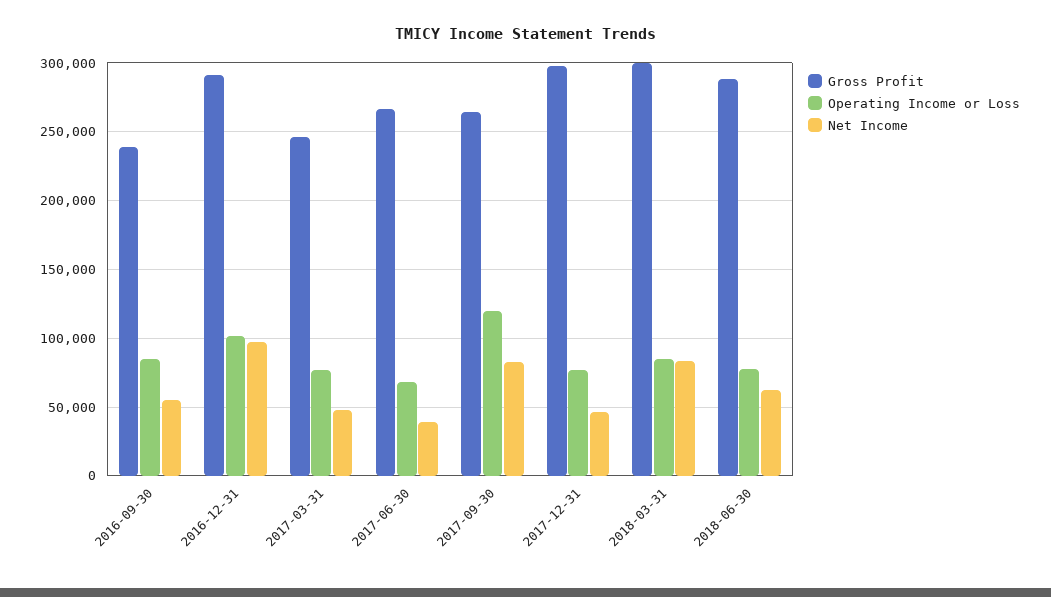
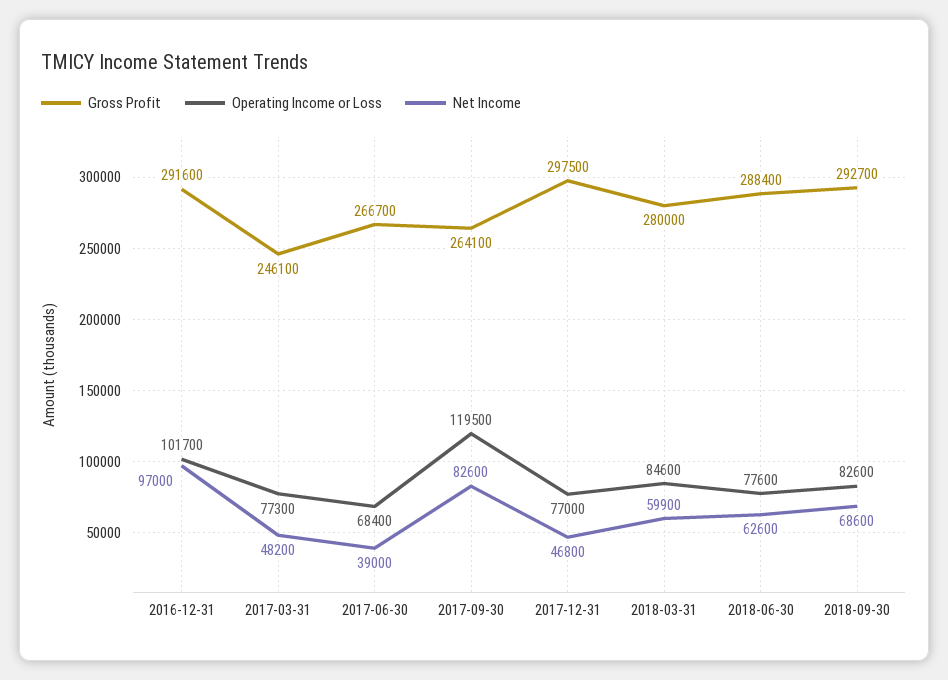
Gross Profit, 2016-09-30: 240000 -> none
Operating Income or Loss, 2016-09-30: 85000 -> none
Net Income, 2016-09-30: 55000 -> none
Gross Profit, 2018-03-31: 300000 -> 280000
Net Income, 2018-03-31: 85000 -> 59900
Gross Profit, 2018-09-30: none -> 292700
Operating Income or Loss, 2018-09-30: none -> 82600
Net Income, 2018-09-30: none -> 68600

